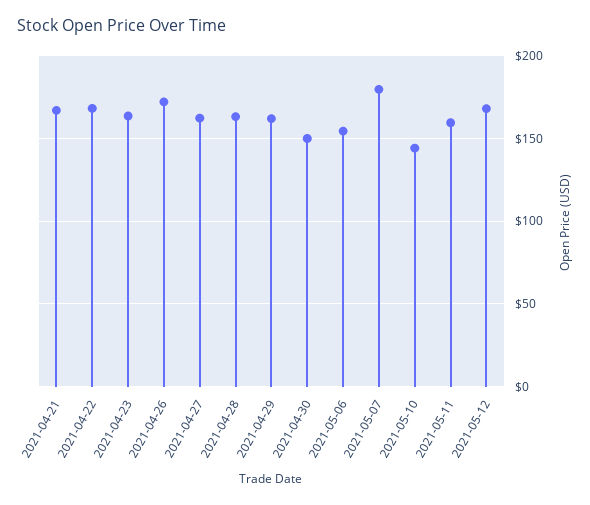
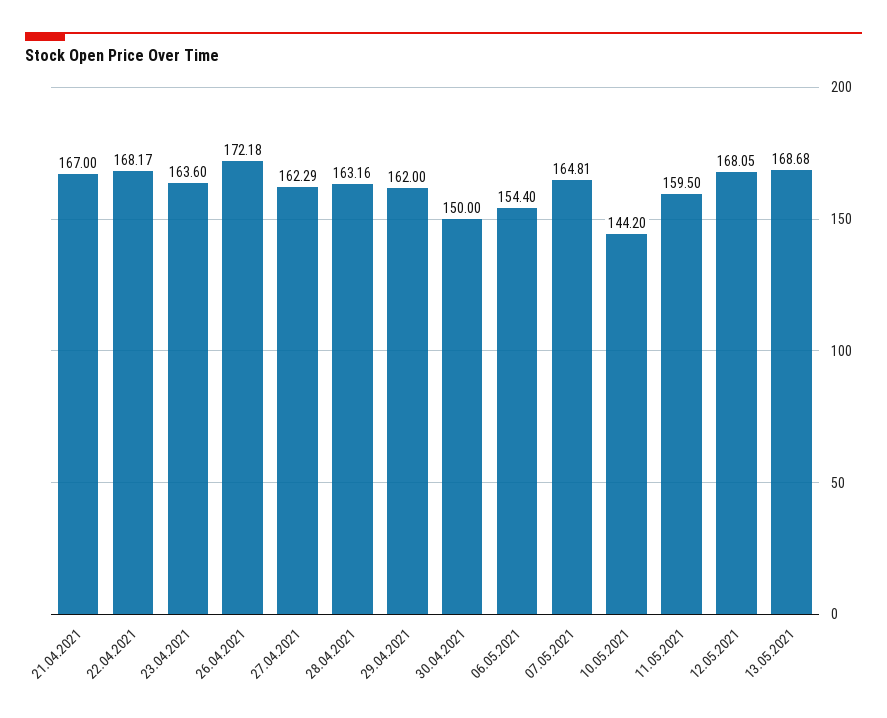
2021-05-07: 180 -> 164.81
13.05.2021: none -> 168.68

